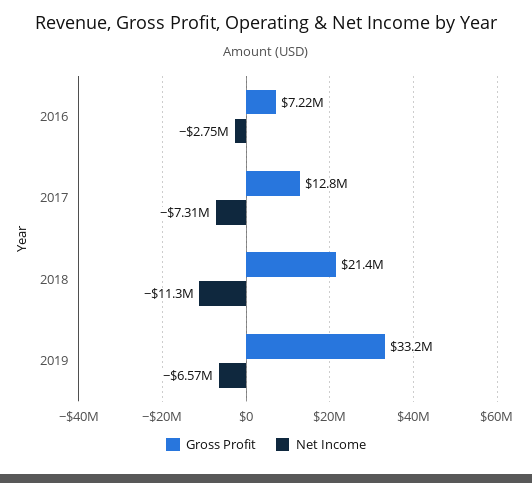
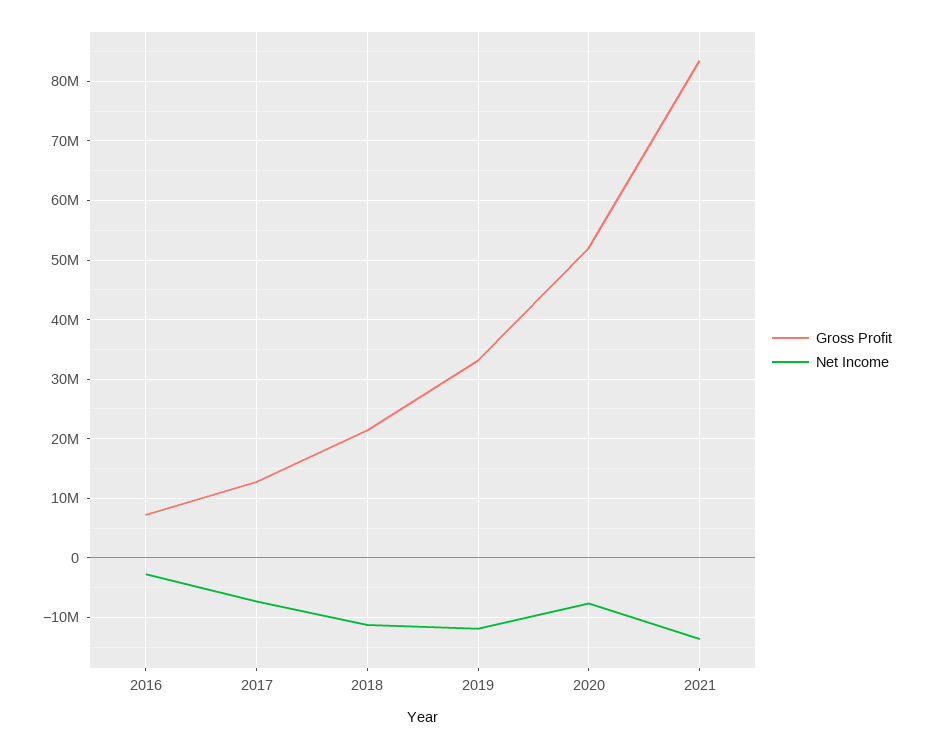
Net Income, 2019: -6570000 -> -12000000
Gross Profit, 2020: none -> 52000000
Net Income, 2020: none -> -8000000
Gross Profit, 2021: none -> 84000000
Net Income, 2021: none -> -14000000

